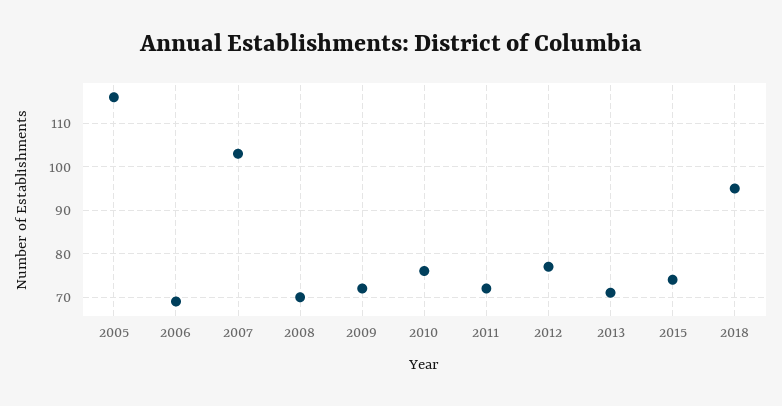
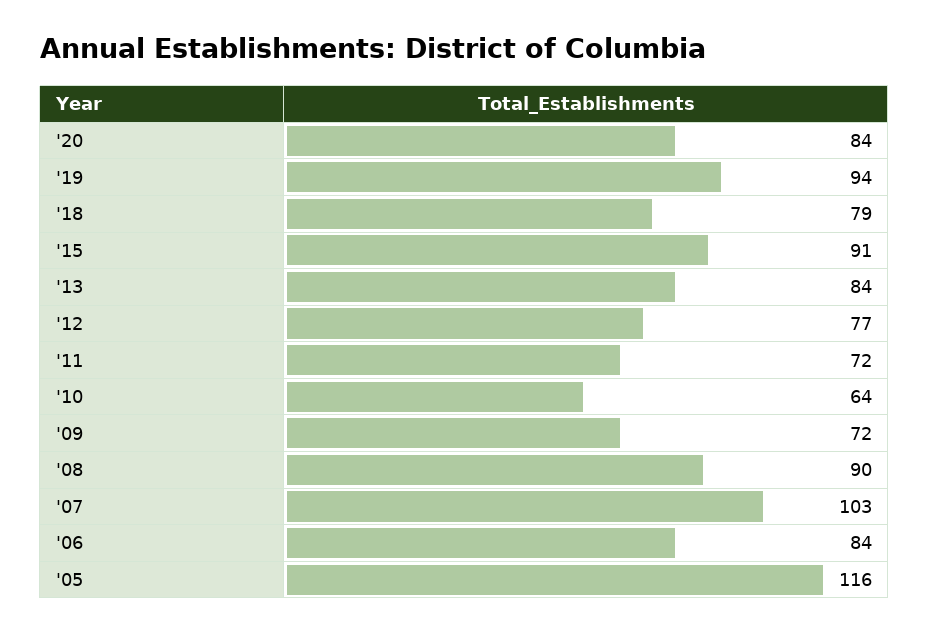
2006: 70 -> 84
2008: 70 -> 90
2010: 75 -> 64
2013: 70 -> 84
2015: 75 -> 91
2018: 95 -> 79
'20: none -> 84
'19: none -> 94

